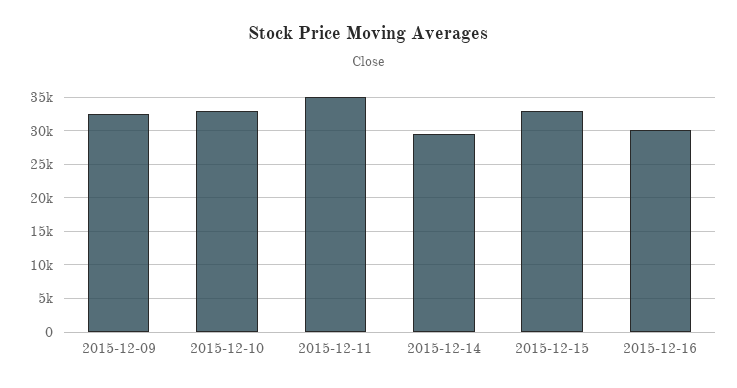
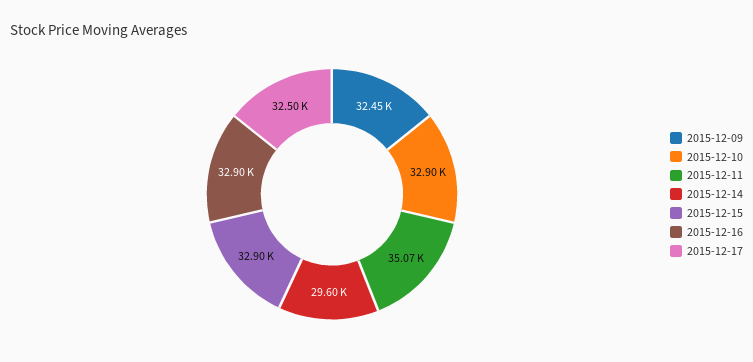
2015-12-16: 30000 -> 32900
2015-12-17: none -> 32500

